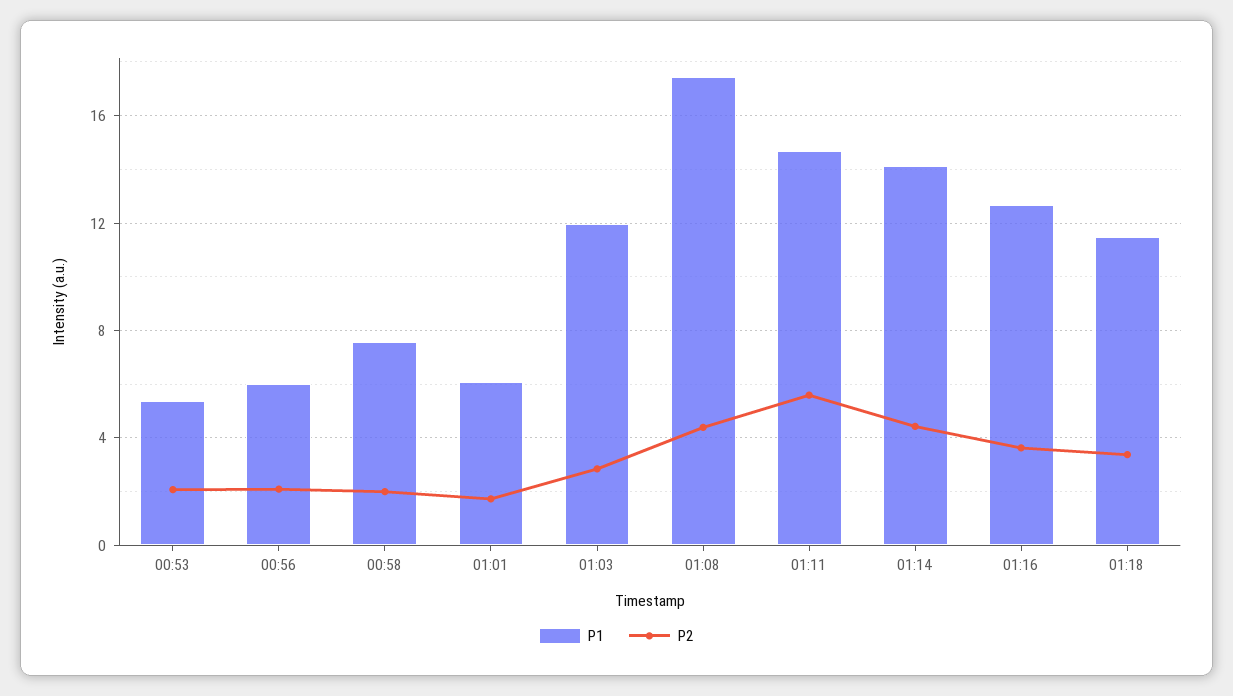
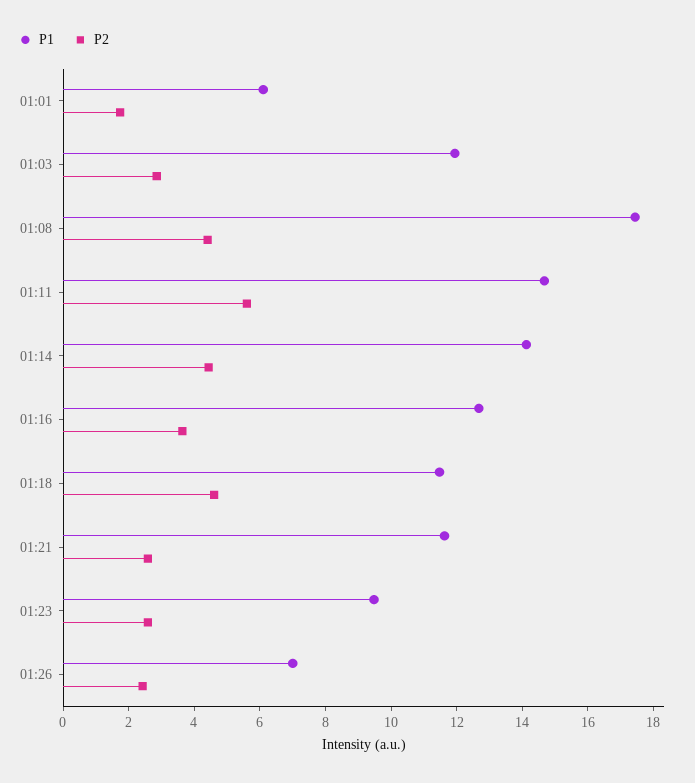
P1, 00:53: 5.5 -> none
P2, 00:53: 2 -> none
P1, 00:56: 6 -> none
P2, 00:56: 2 -> none
P1, 00:58: 7.5 -> none
P2, 00:58: 2 -> none
P2, 01:18: 3.5 -> 4.5
P1, 01:21: none -> 11.5
P2, 01:21: none -> 2.5
P1, 01:23: none -> 9.5
P2, 01:23: none -> 2.5
P1, 01:26: none -> 7
P2, 01:26: none -> 2.5

